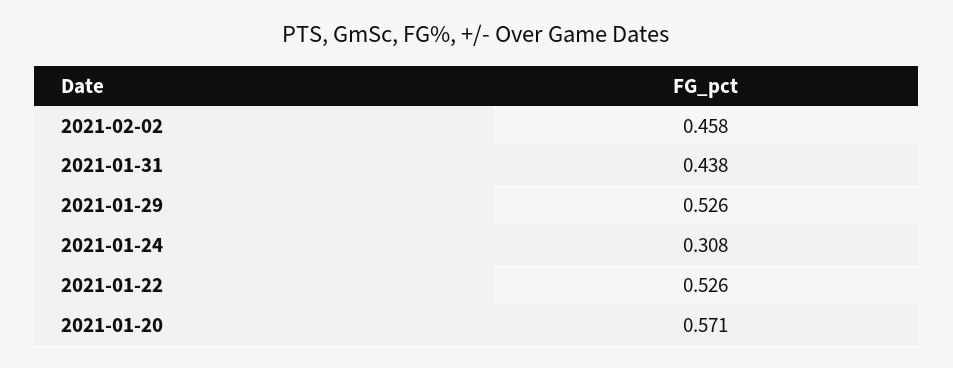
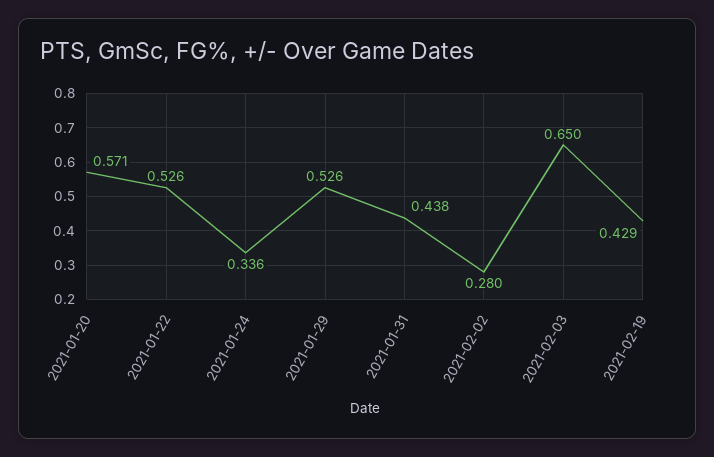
2021-02-02: 0.458 -> 0.28
2021-01-24: 0.308 -> 0.336
2021-02-03: none -> 0.65
2021-02-19: none -> 0.429

